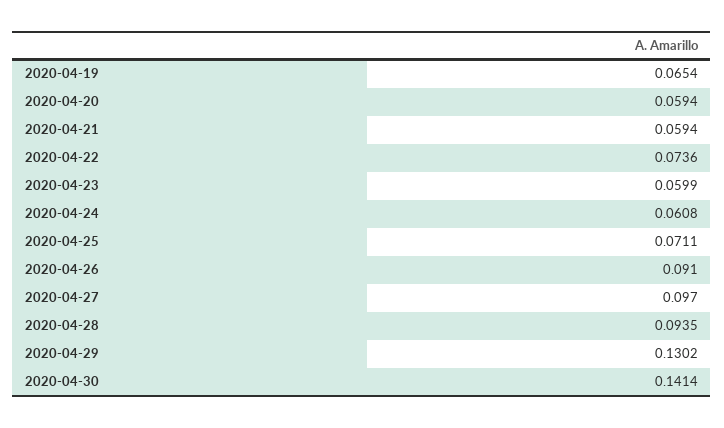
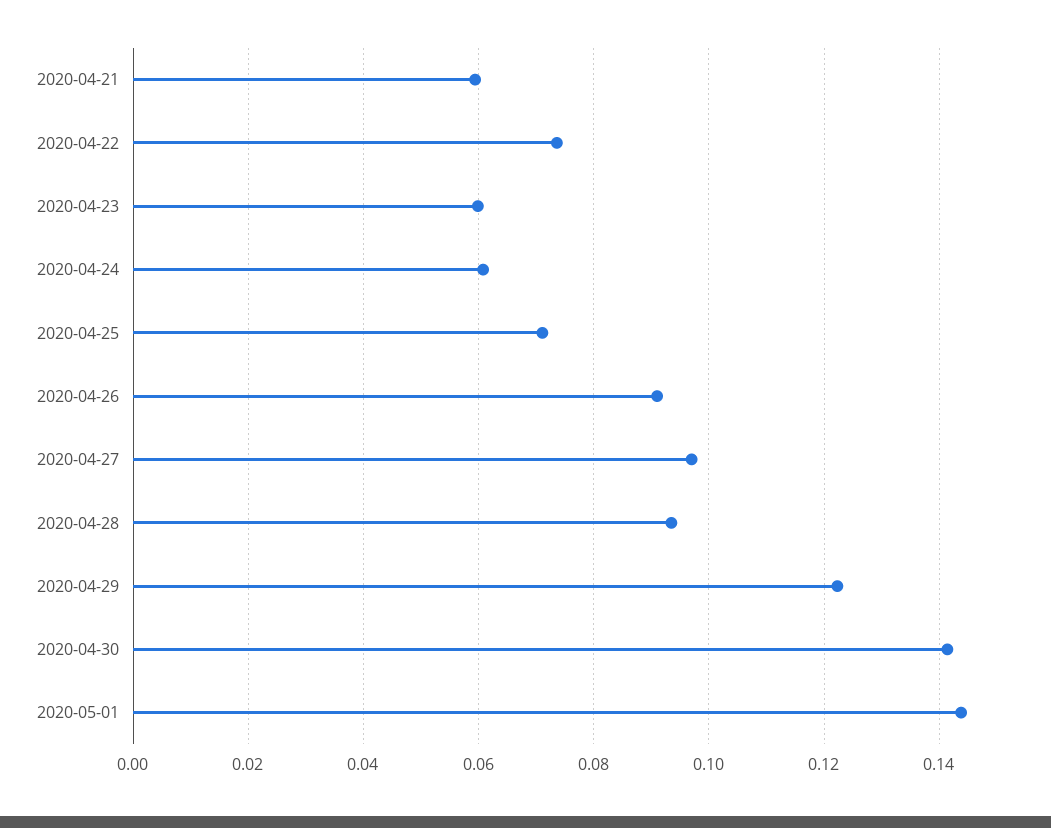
2020-04-19: 0.0654 -> none
2020-04-20: 0.0594 -> none
2020-04-29: 0.1302 -> 0.122
2020-05-01: none -> 0.144

